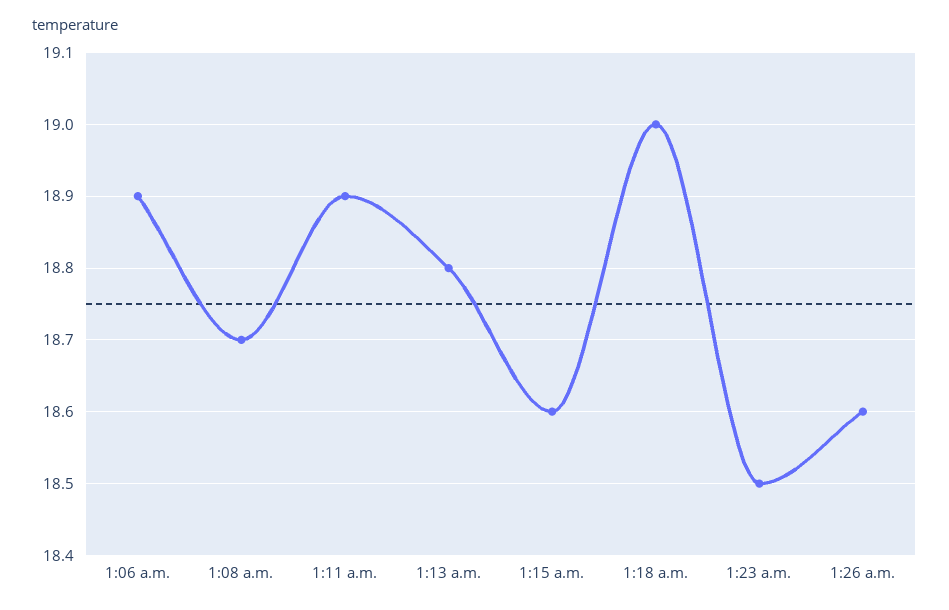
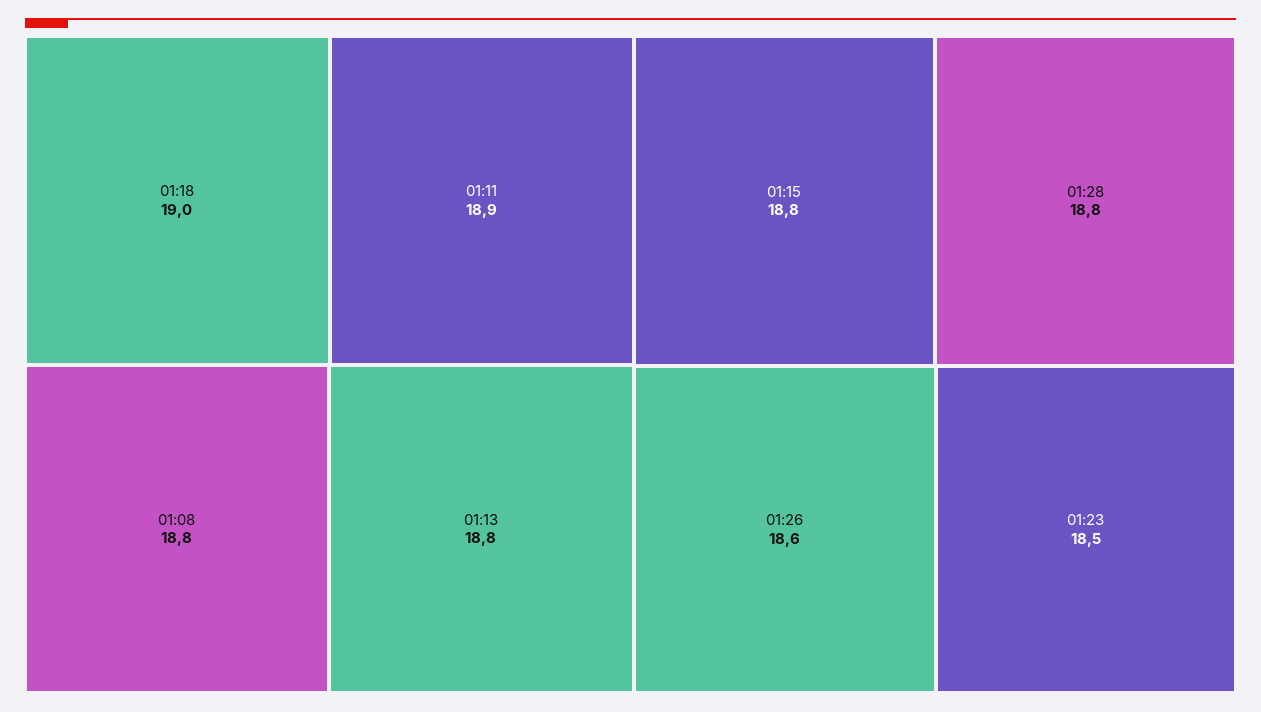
1:06 a.m.: 18.9 -> none
1:08 a.m.: 18.7 -> 18.8
1:15 a.m.: 18.6 -> 18.8
01:28: none -> 18.8

